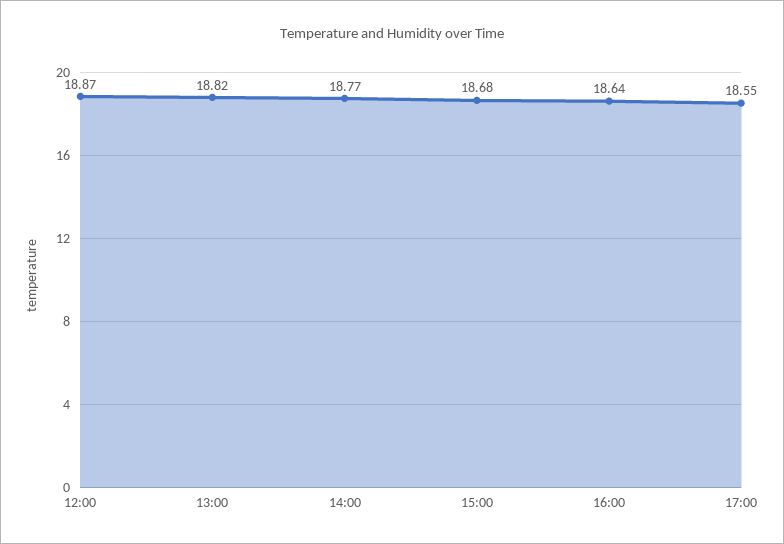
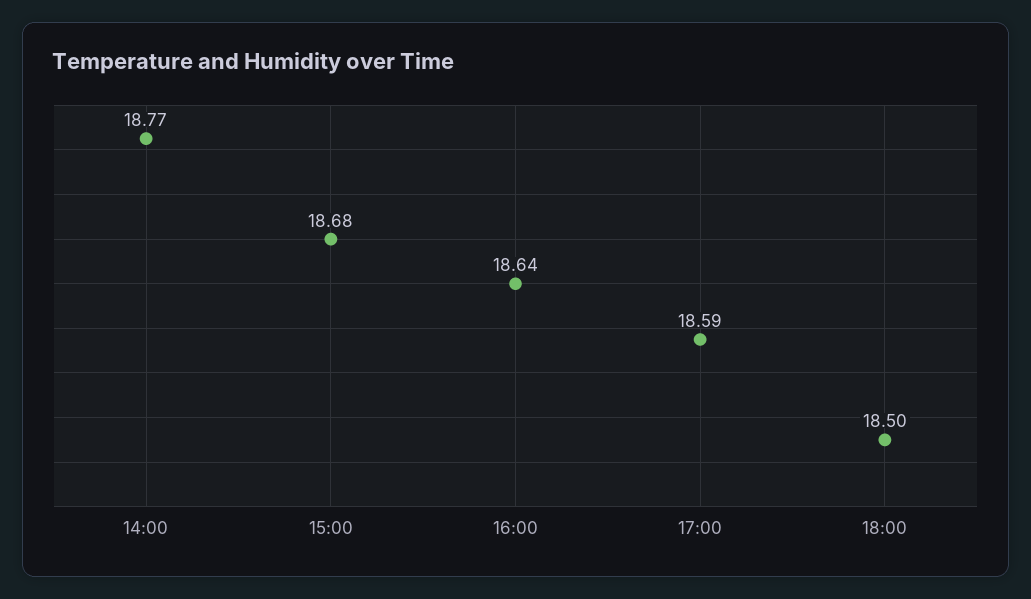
12:00: 18.87 -> none
13:00: 18.82 -> none
17:00: 18.55 -> 18.59
18:00: none -> 18.5

